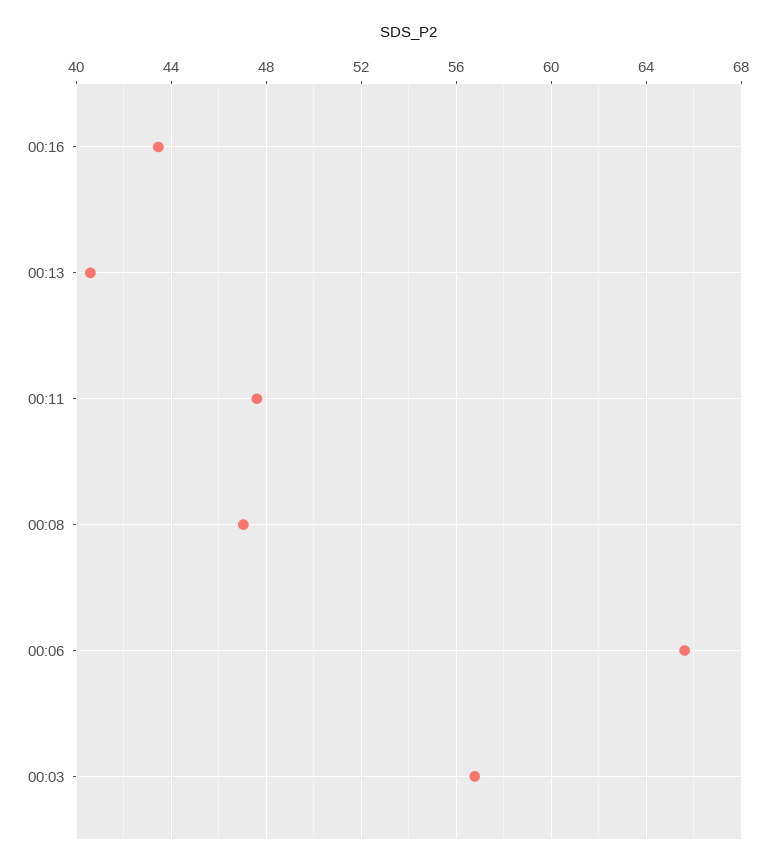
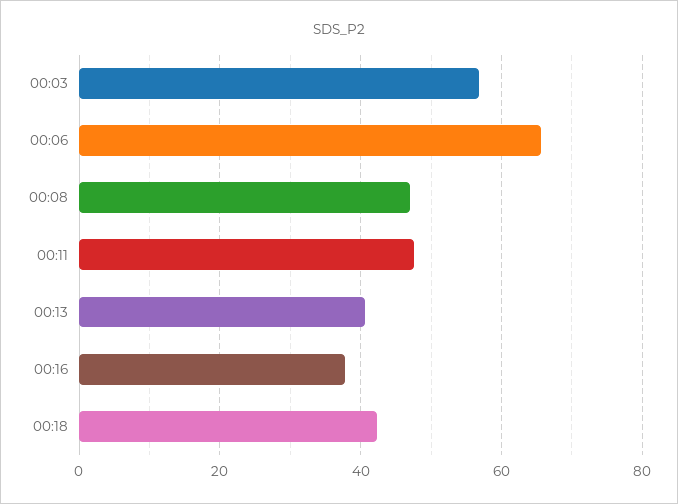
00:16: 43.5 -> 38
00:18: none -> 42

